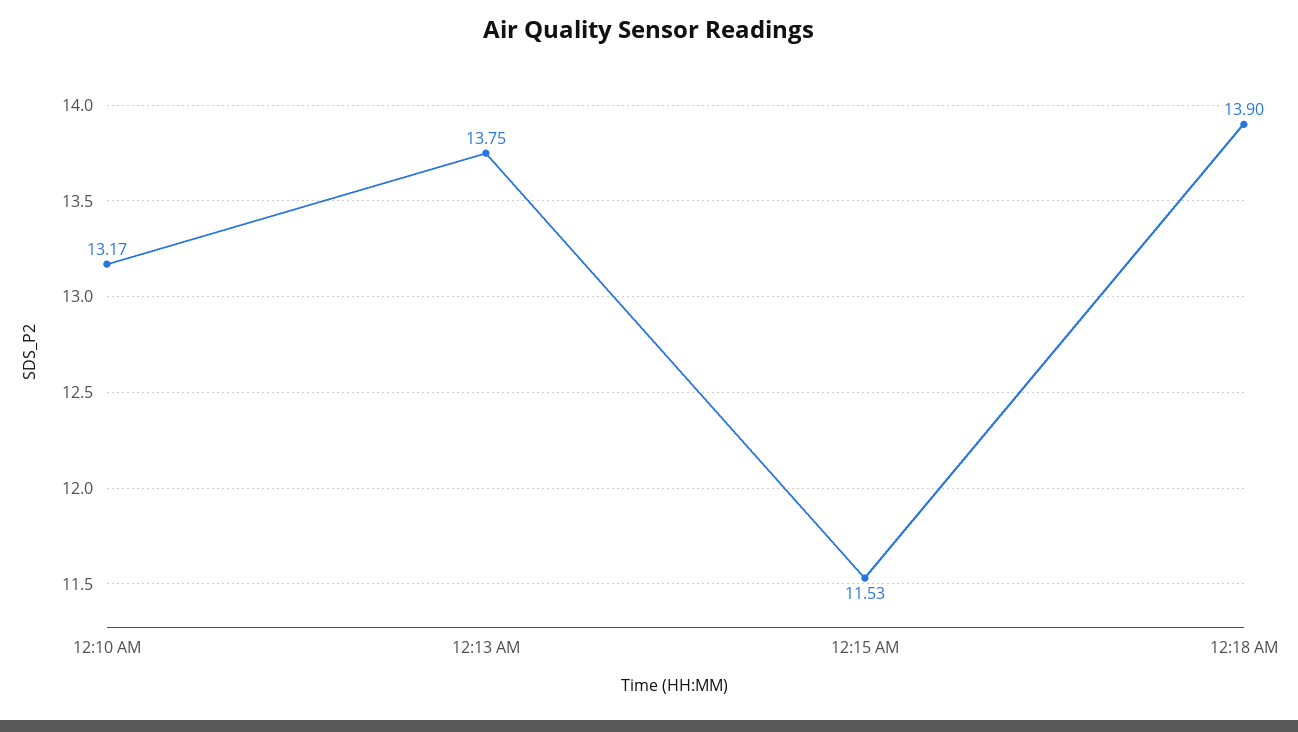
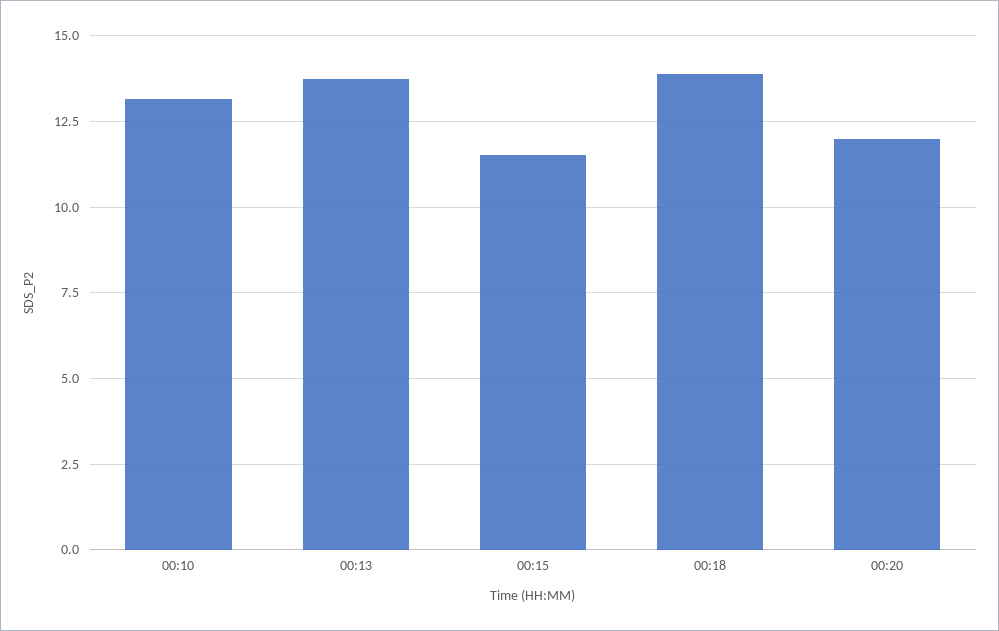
00:20: none -> 12

